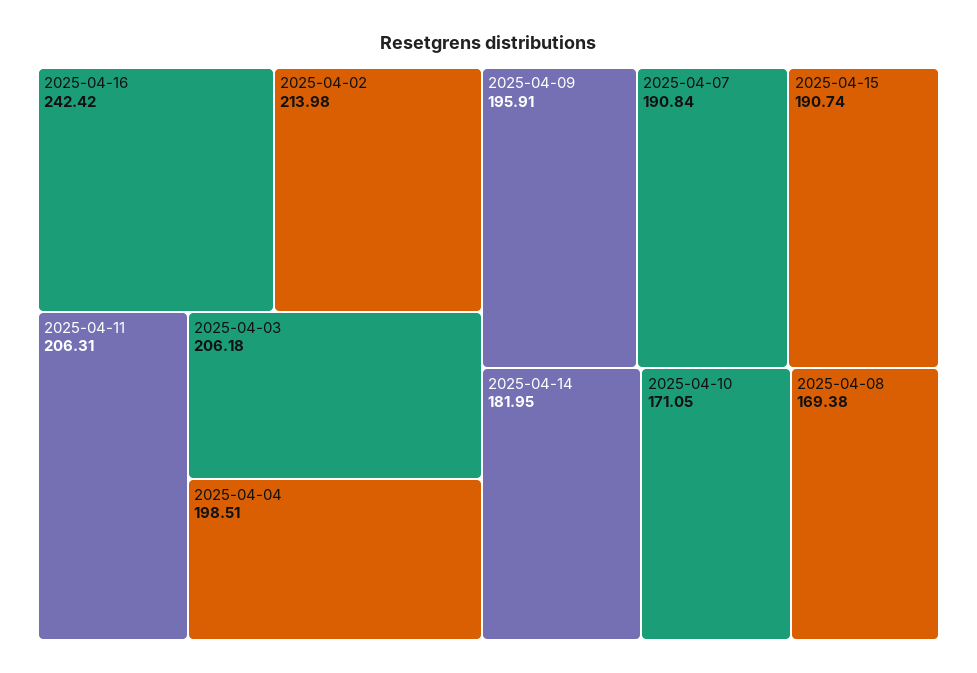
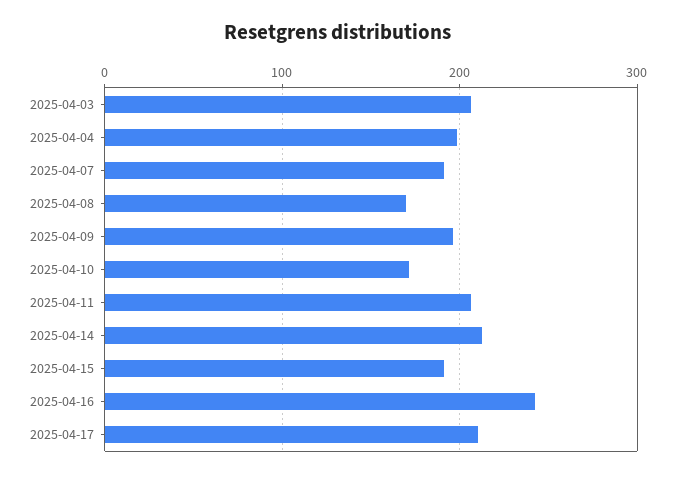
2025-04-02: 213.98 -> none
2025-04-14: 181.95 -> 210
2025-04-17: none -> 210

